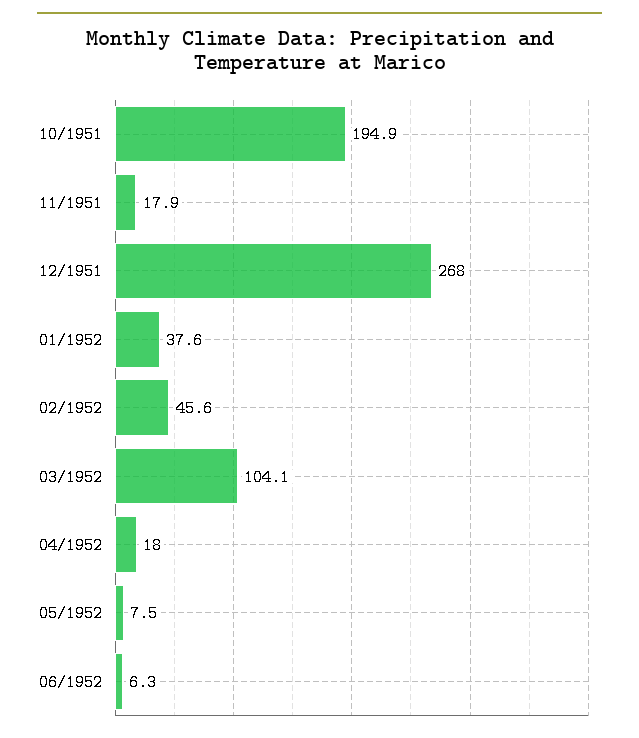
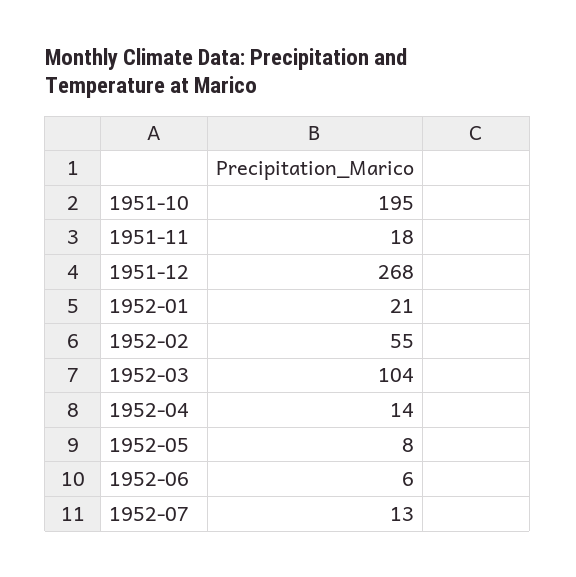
01/1952: 37.6 -> 21
02/1952: 45.6 -> 55
04/1952: 18 -> 14
1952-07: none -> 13

